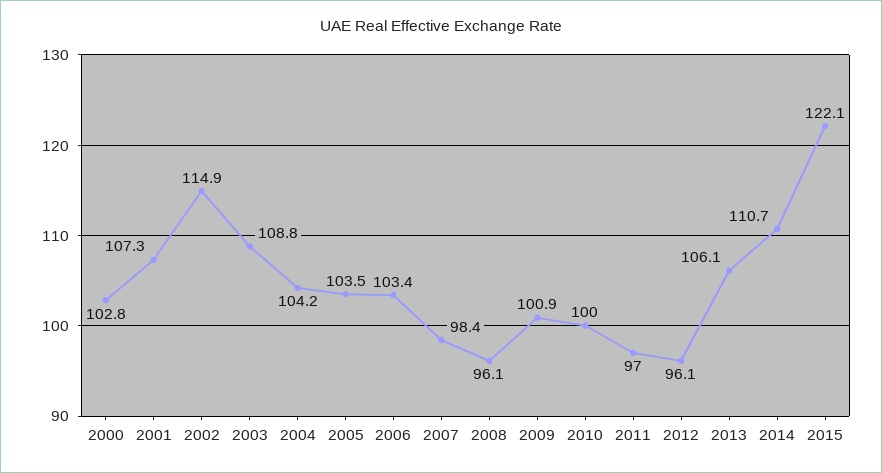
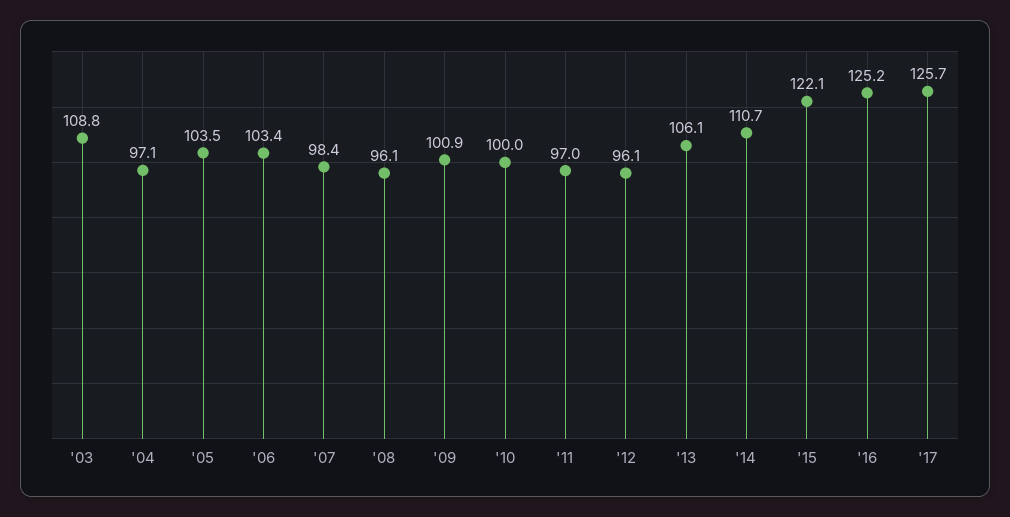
2000: 102.8 -> none
2001: 107.3 -> none
2002: 114.9 -> none
2004: 104.2 -> 97.1
'16: none -> 125.2
'17: none -> 125.7

